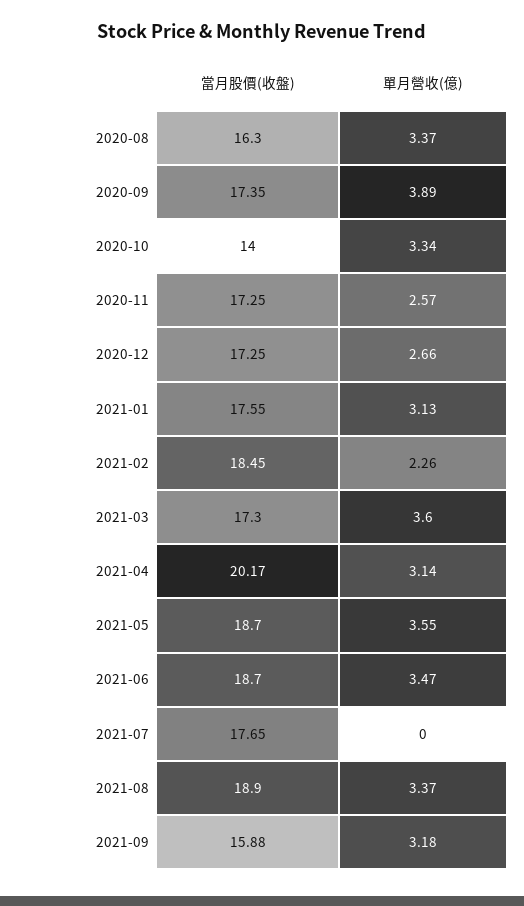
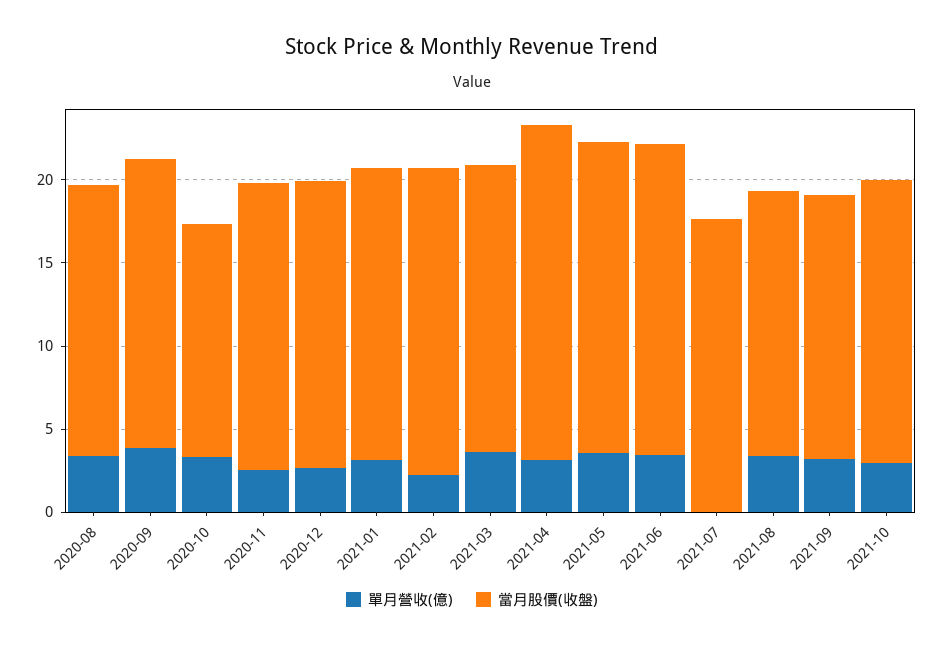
當月股價(收盤), 2021-08: 18.9 -> 16
單月營收(億), 2021-10: none -> 3
當月股價(收盤), 2021-10: none -> 17

